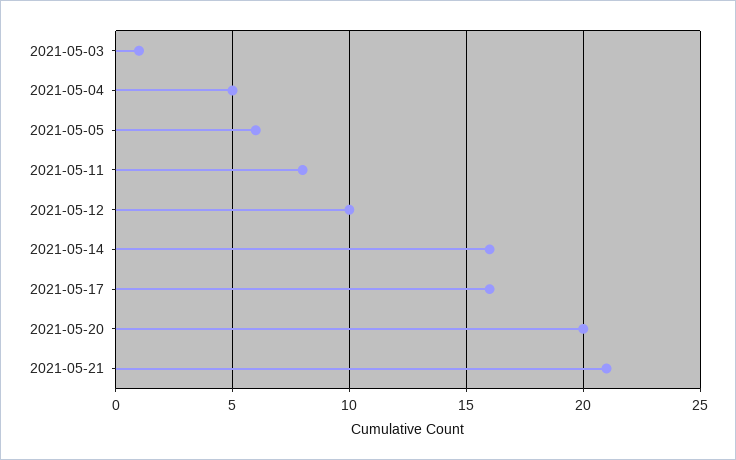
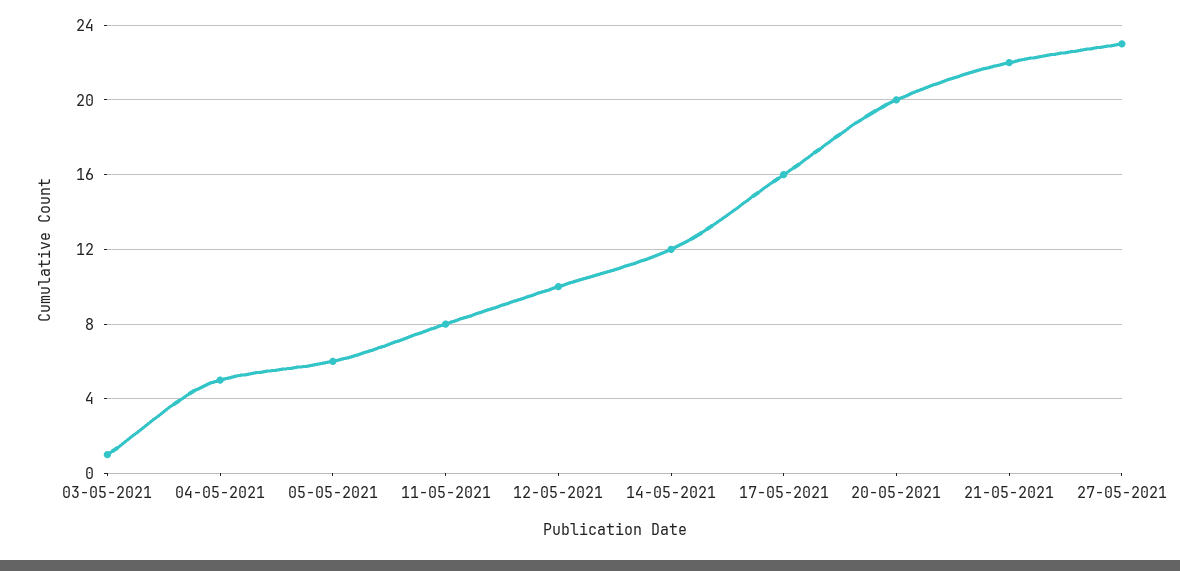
2021-05-14: 16 -> 12
2021-05-21: 21 -> 22
27-05-2021: none -> 23

